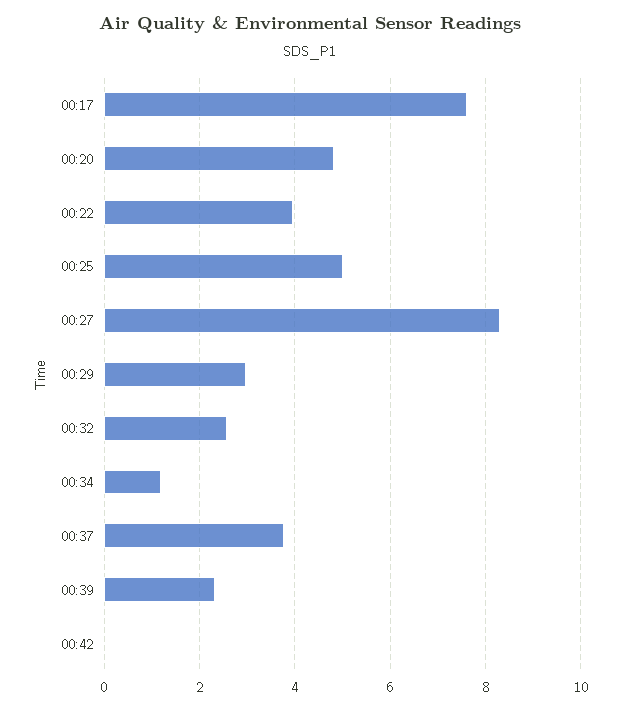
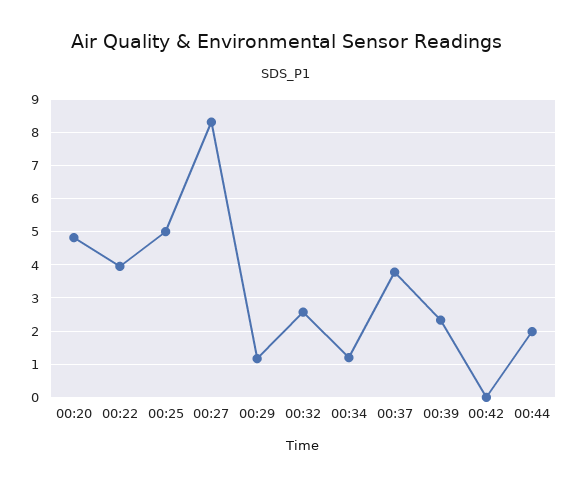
00:17: 7.6 -> none
00:29: 3 -> 1.2
00:44: none -> 2

